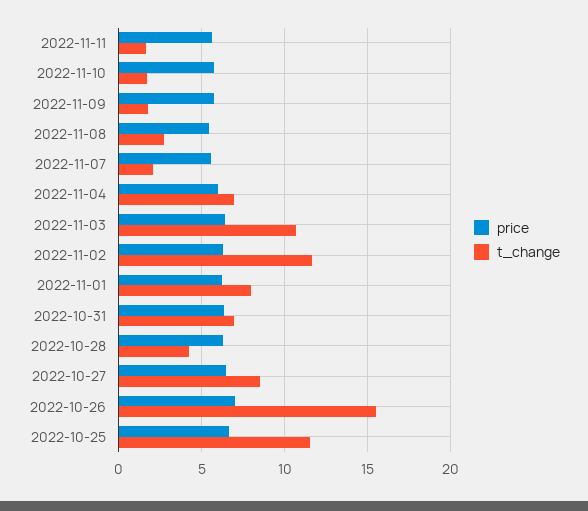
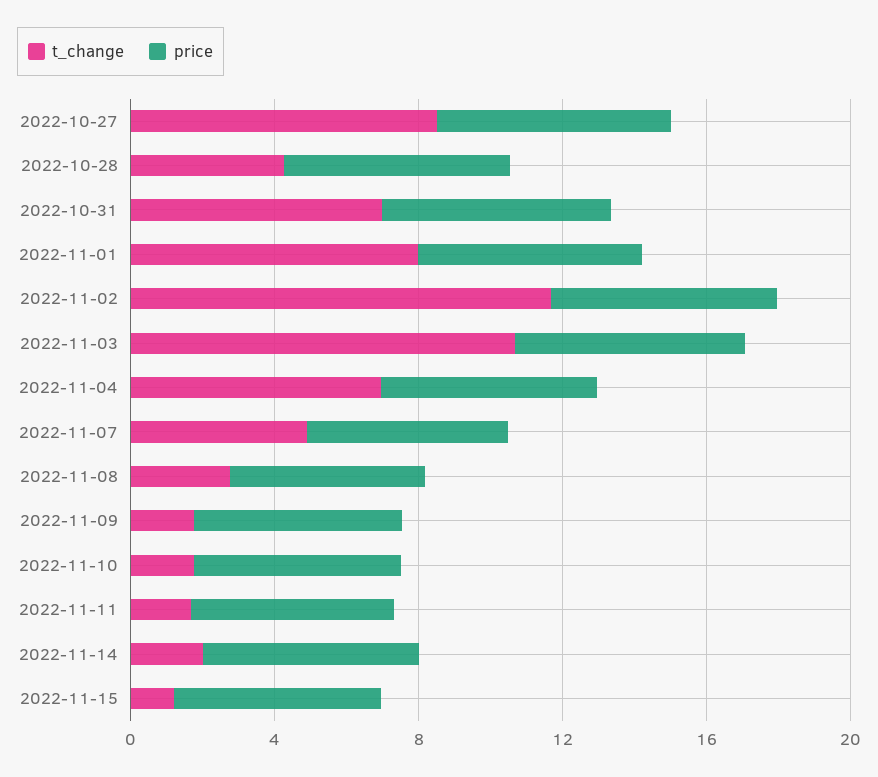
t_change, 2022-11-07: 2 -> 5
price, 2022-10-26: 7 -> none
t_change, 2022-10-26: 15.5 -> none
price, 2022-10-25: 6.5 -> none
t_change, 2022-10-25: 11.5 -> none
t_change, 2022-11-14: none -> 2
price, 2022-11-14: none -> 6
t_change, 2022-11-15: none -> 1
price, 2022-11-15: none -> 6

